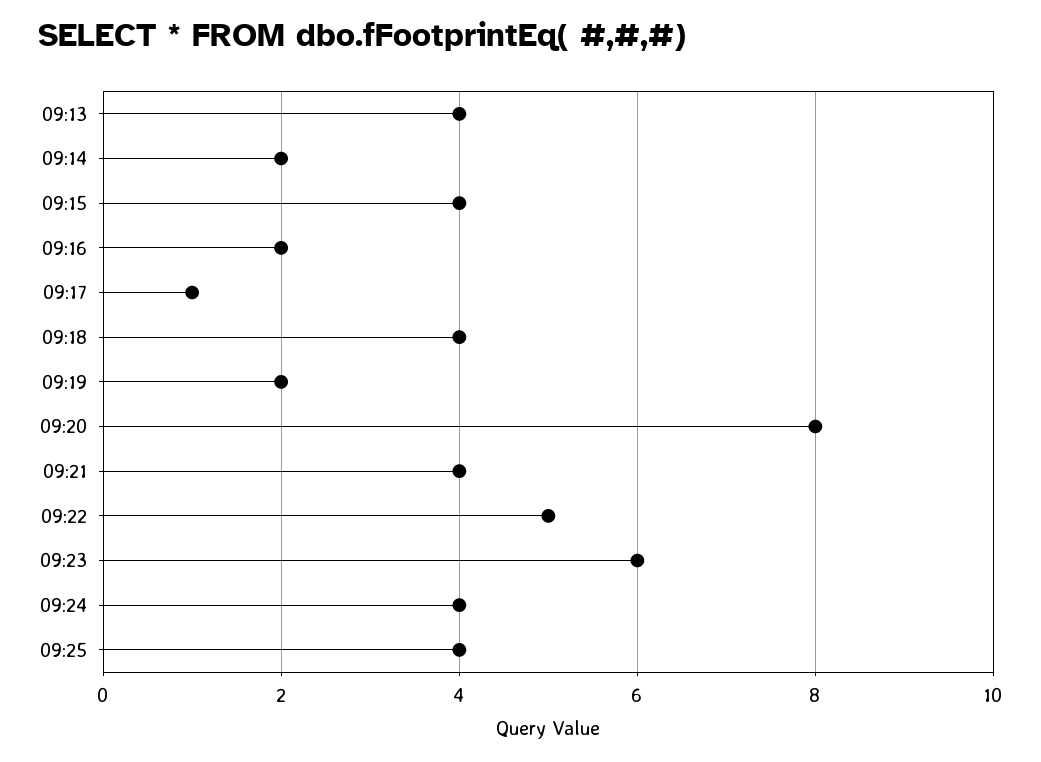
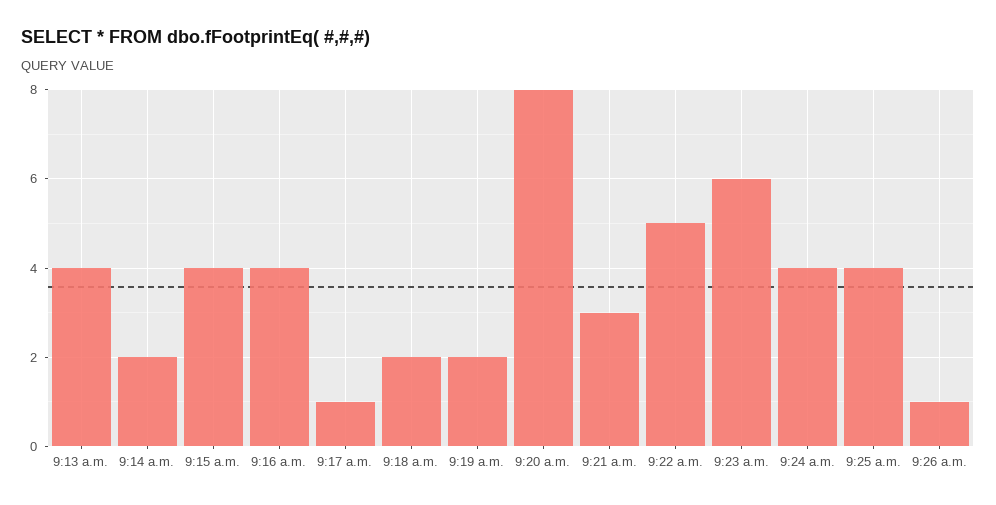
09:16: 2 -> 4
09:18: 4 -> 2
09:21: 4 -> 3
9:26 a.m.: none -> 1

